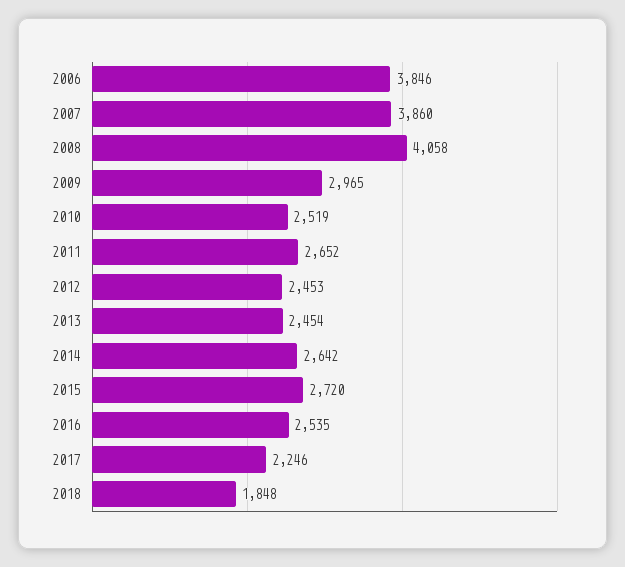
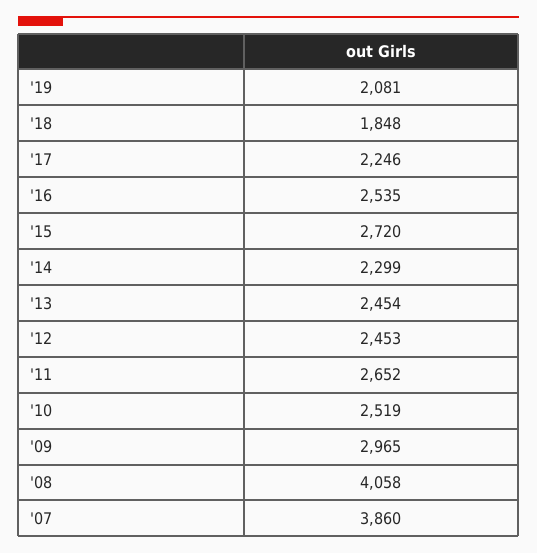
2006: 3846 -> none
2014: 2642 -> 2299
'19: none -> 2081

